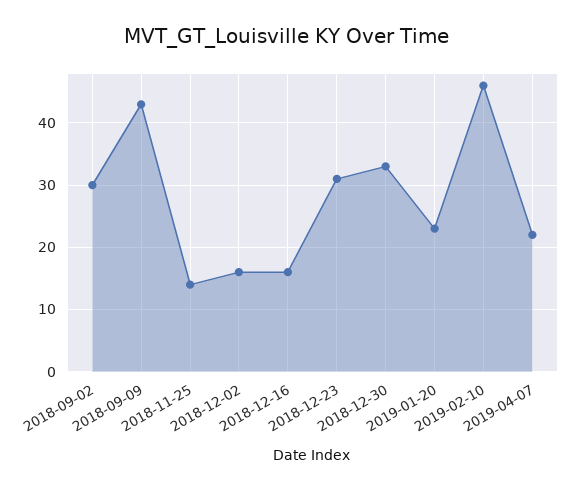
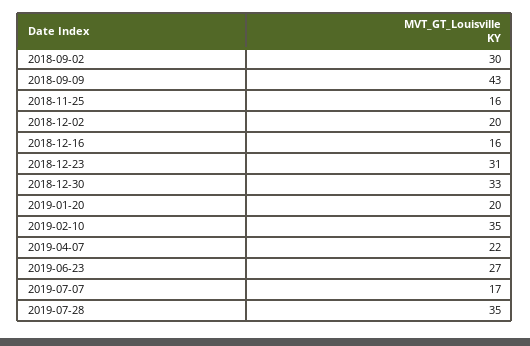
2018-11-25: 14 -> 16
2018-12-02: 16 -> 20
2019-01-20: 23 -> 20
2019-02-10: 46 -> 35
2019-06-23: none -> 27
2019-07-07: none -> 17
2019-07-28: none -> 35

